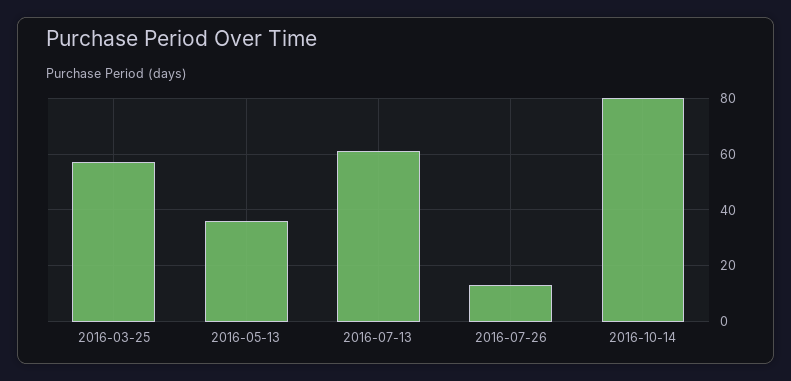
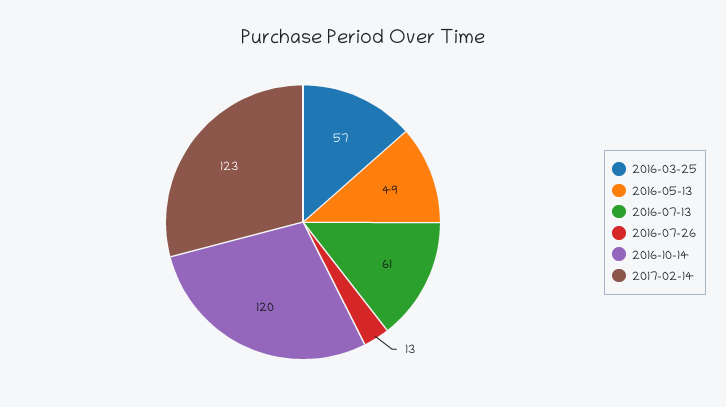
2016-05-13: 35 -> 49
2016-10-14: 80 -> 120
2017-02-14: none -> 123

